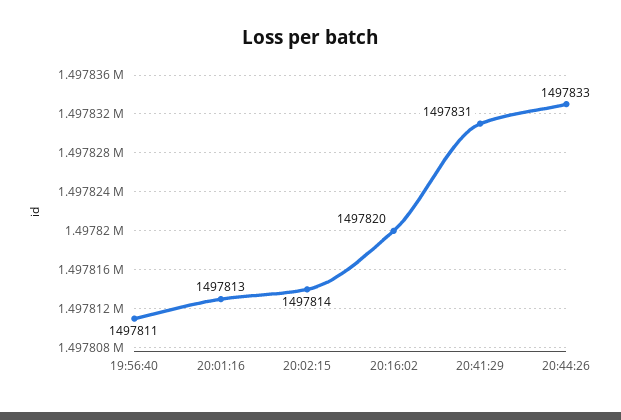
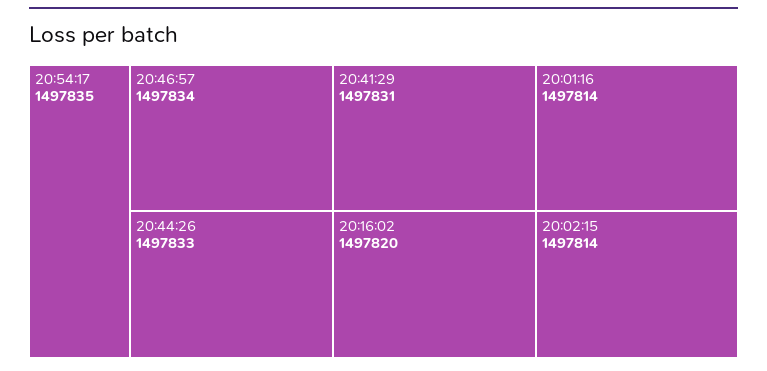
19:56:40: 1497811 -> none
20:01:16: 1497813 -> 1497814
20:54:17: none -> 1497835
20:46:57: none -> 1497834

